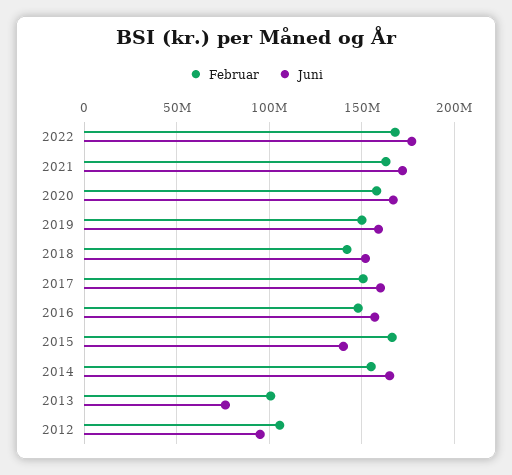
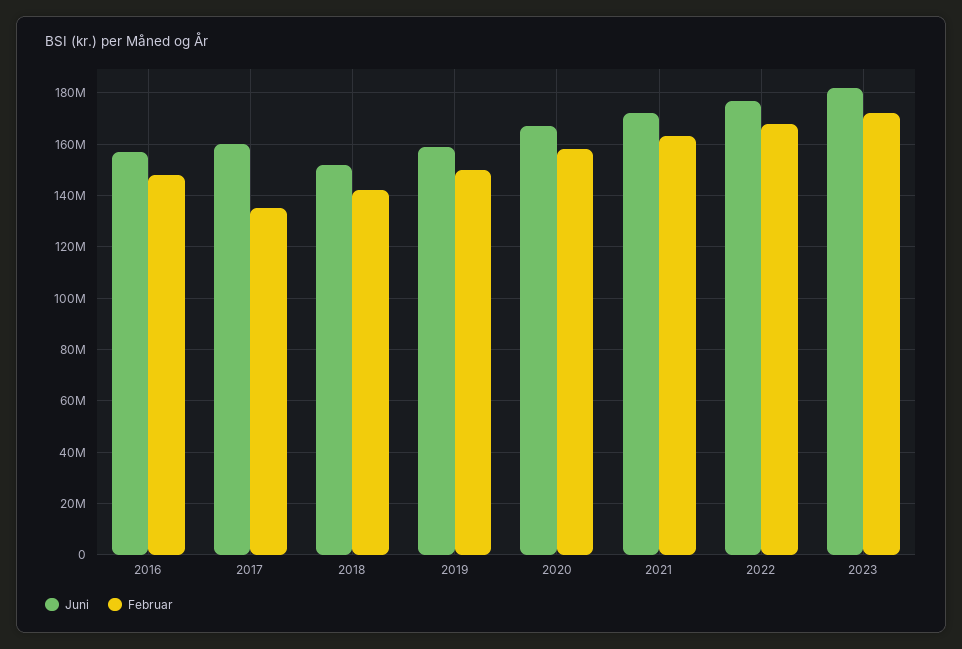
Februar, 2017: 150000000 -> 135000000
Februar, 2015: 165000000 -> none
Juni, 2015: 140000000 -> none
Februar, 2014: 155000000 -> none
Juni, 2014: 165000000 -> none
Februar, 2013: 100000000 -> none
Juni, 2013: 75000000 -> none
Februar, 2012: 105000000 -> none
Juni, 2012: 95000000 -> none
Juni, 2023: none -> 182500000
Februar, 2023: none -> 172500000

